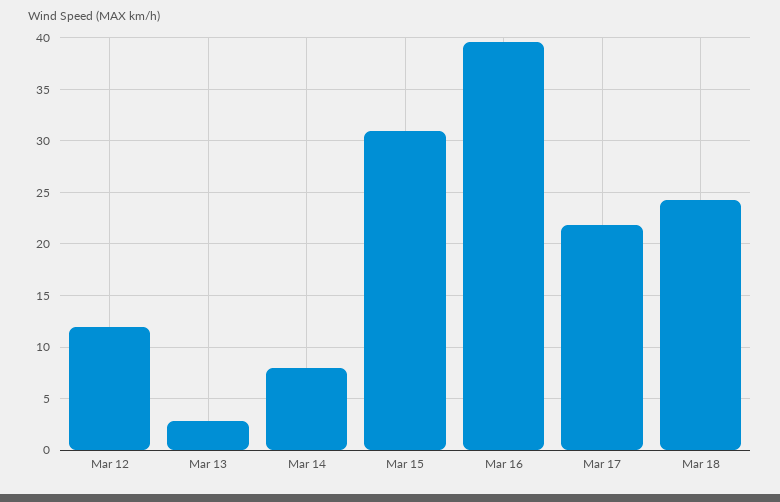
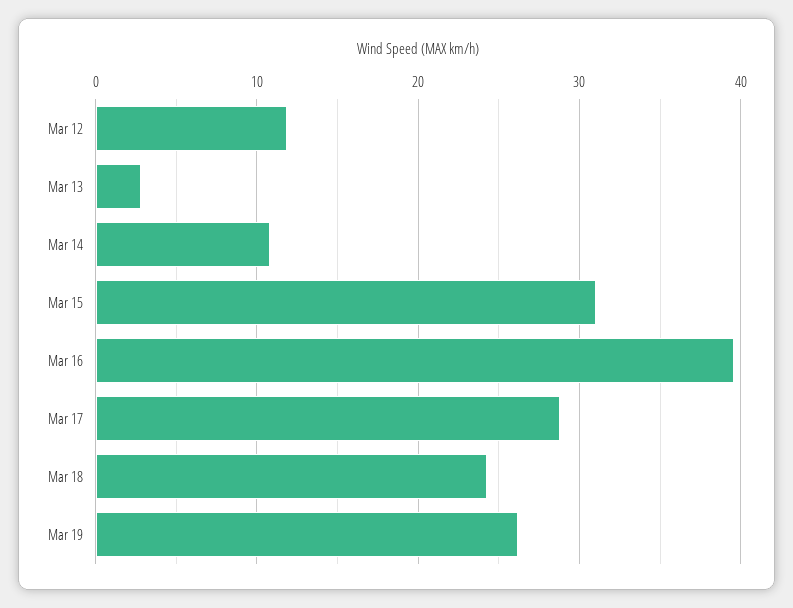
Mar 14: 8 -> 11
Mar 17: 22 -> 29
Mar 19: none -> 26

